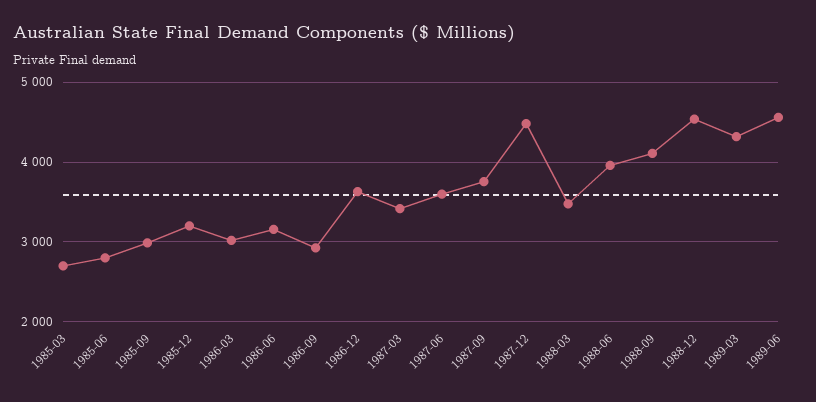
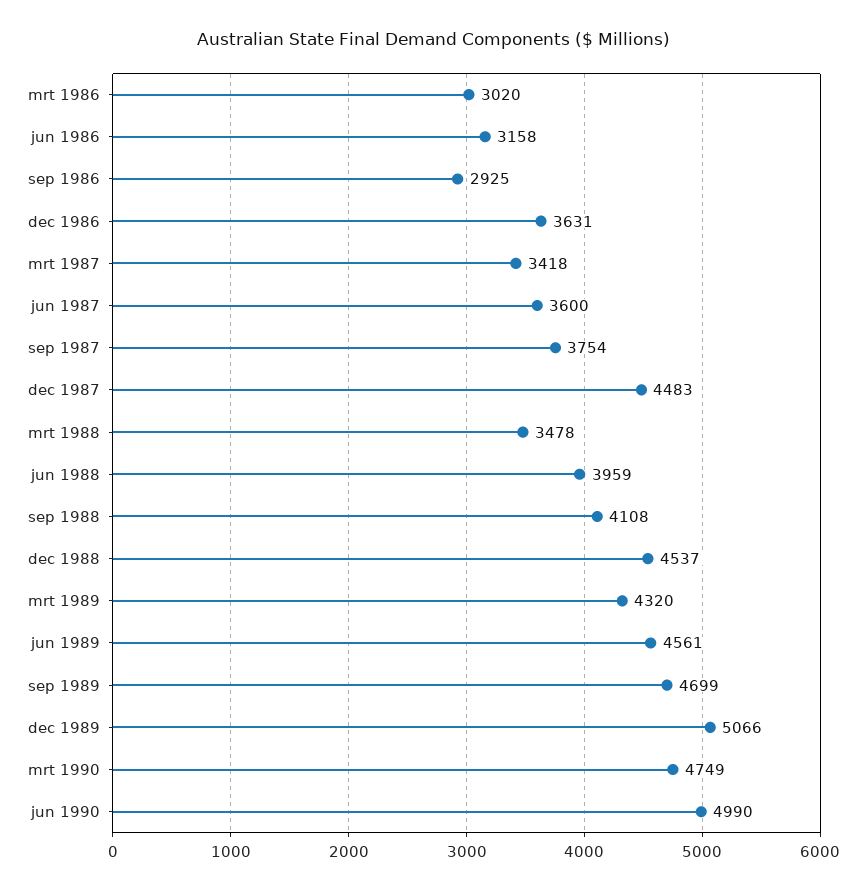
1985-03: 2700 -> none
1985-06: 2800 -> none
1985-09: 3000 -> none
1985-12: 3200 -> none
sep 1989: none -> 4699
dec 1989: none -> 5066
mrt 1990: none -> 4749
jun 1990: none -> 4990

